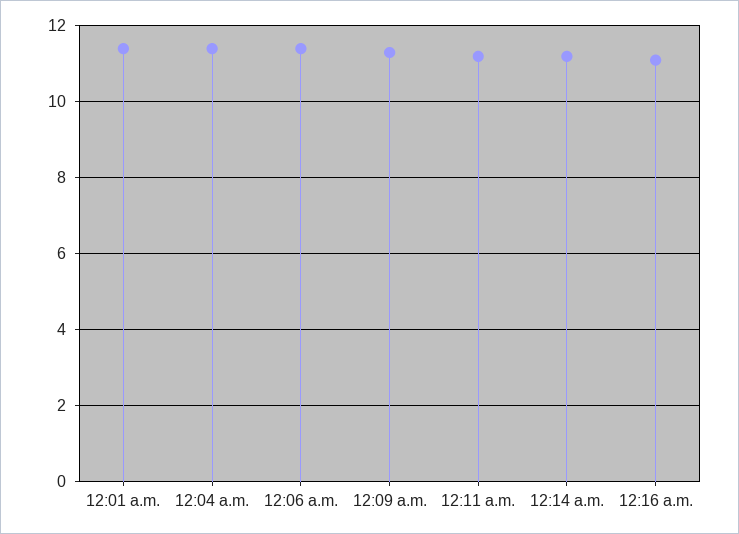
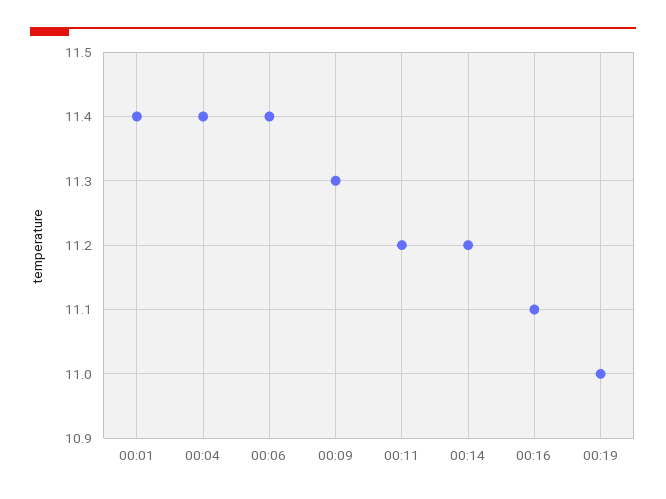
00:19: none -> 11

